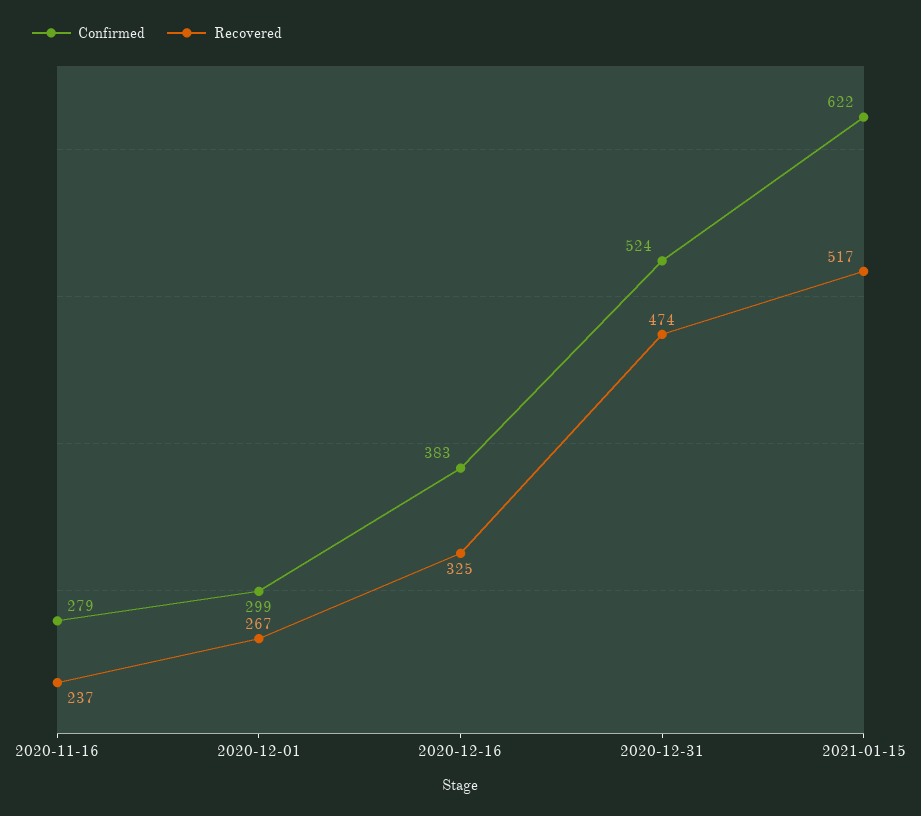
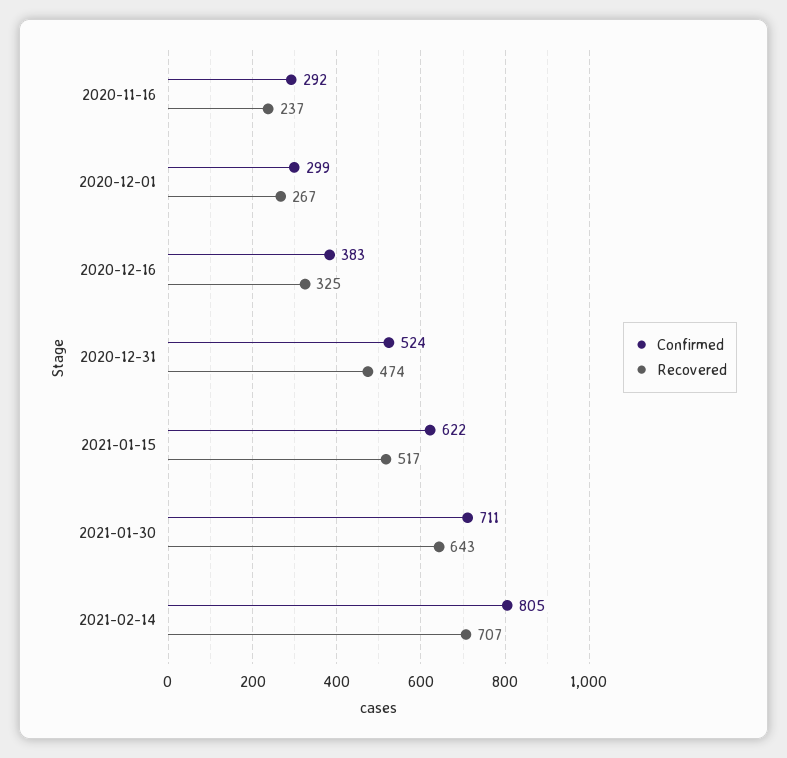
Confirmed, 2020-11-16: 279 -> 292
Confirmed, 2021-01-30: none -> 711
Recovered, 2021-01-30: none -> 643
Confirmed, 2021-02-14: none -> 805
Recovered, 2021-02-14: none -> 707

